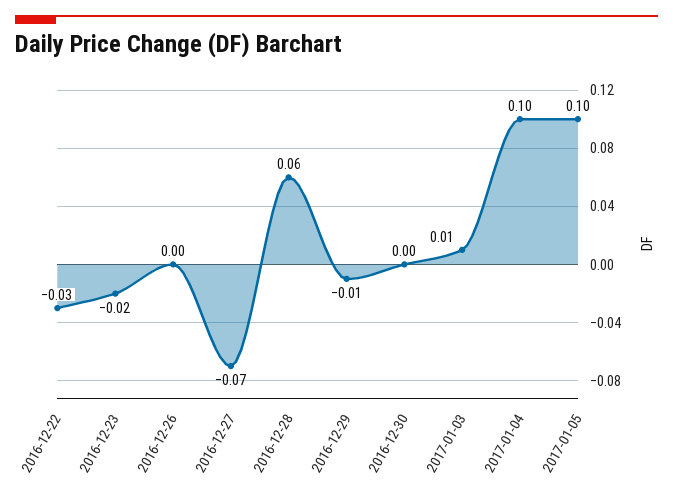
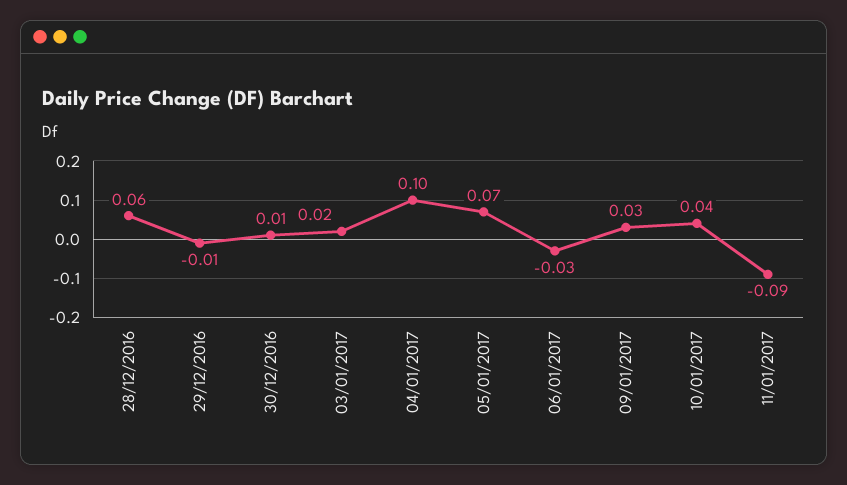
2016-12-22: -0.03 -> none
2016-12-23: -0.02 -> none
2016-12-26: 0 -> none
2016-12-27: -0.07 -> none
2016-12-30: 0 -> 0.01
2017-01-03: 0.01 -> 0.02
2017-01-05: 0.1 -> 0.07
06/01/2017: none -> -0.03
09/01/2017: none -> 0.03
10/01/2017: none -> 0.04
11/01/2017: none -> -0.09

